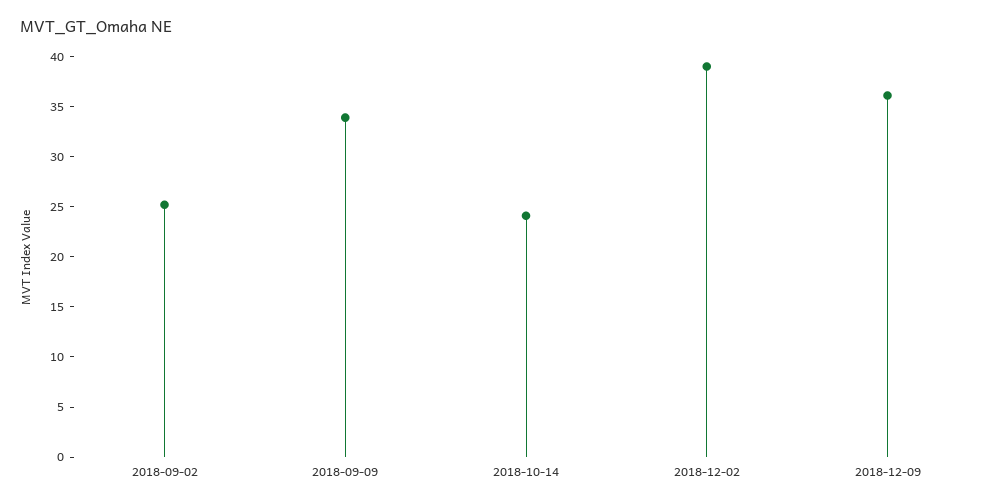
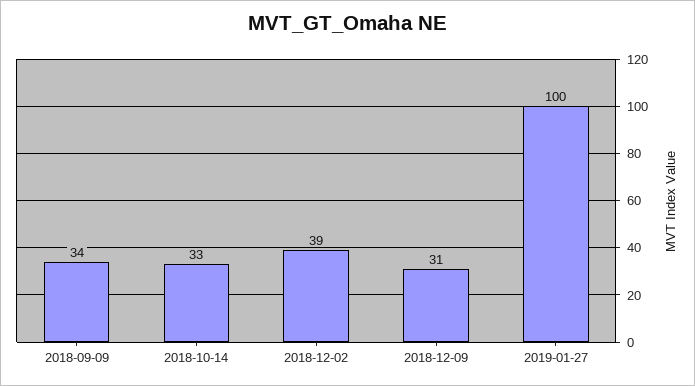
2018-09-02: 25 -> none
2018-10-14: 24 -> 33
2018-12-09: 36 -> 31
2019-01-27: none -> 100

